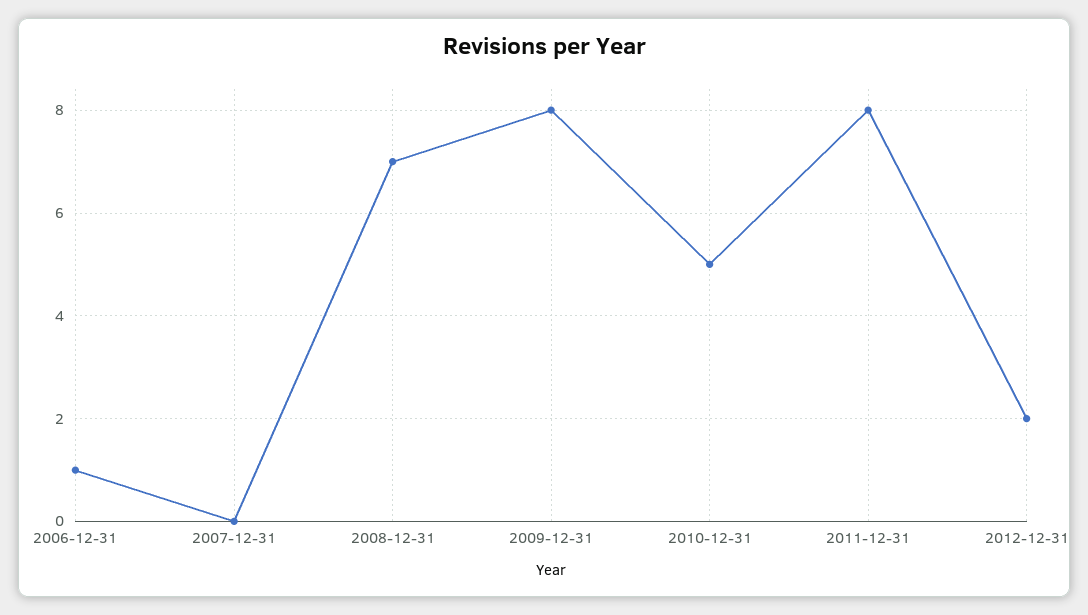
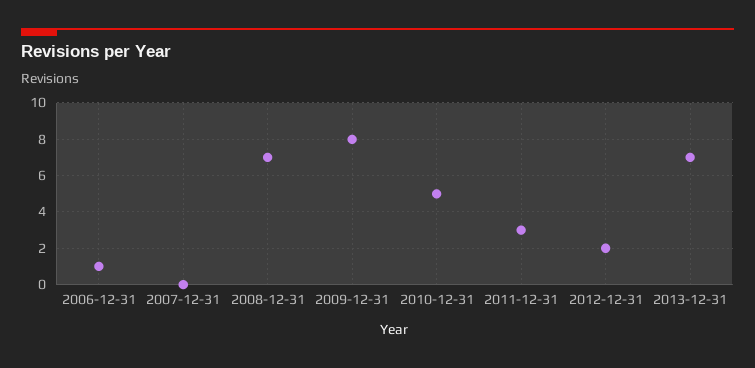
2011-12-31: 8 -> 3
2013-12-31: none -> 7

